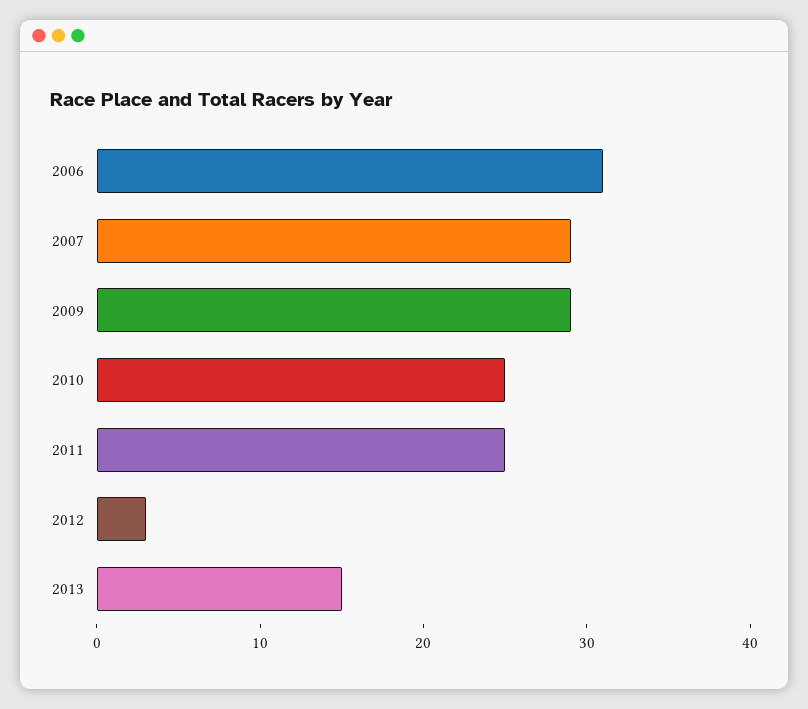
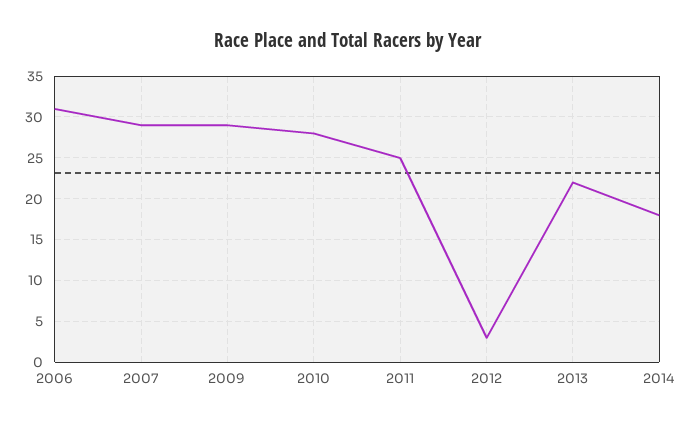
2010: 25 -> 28
2013: 15 -> 22
2014: none -> 18

